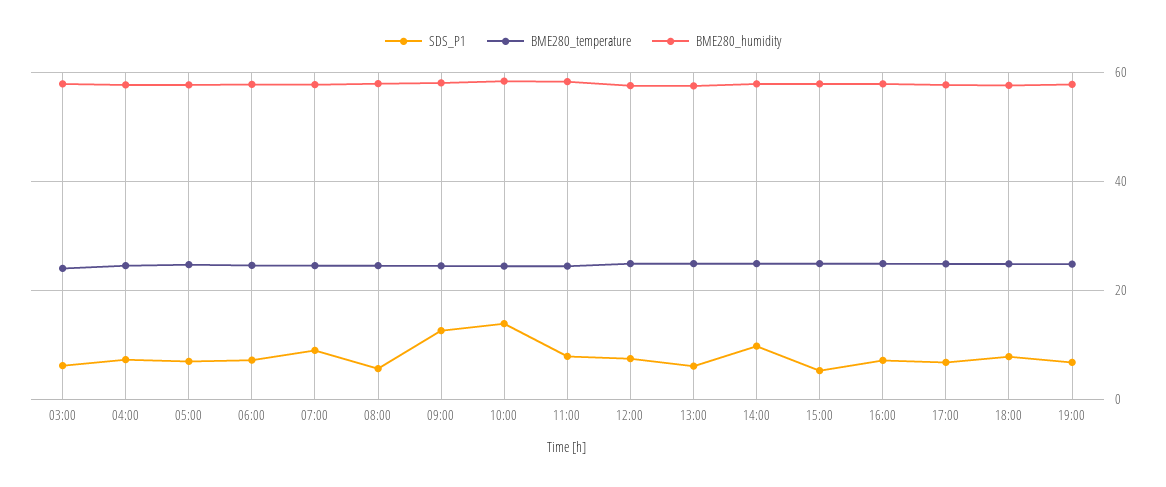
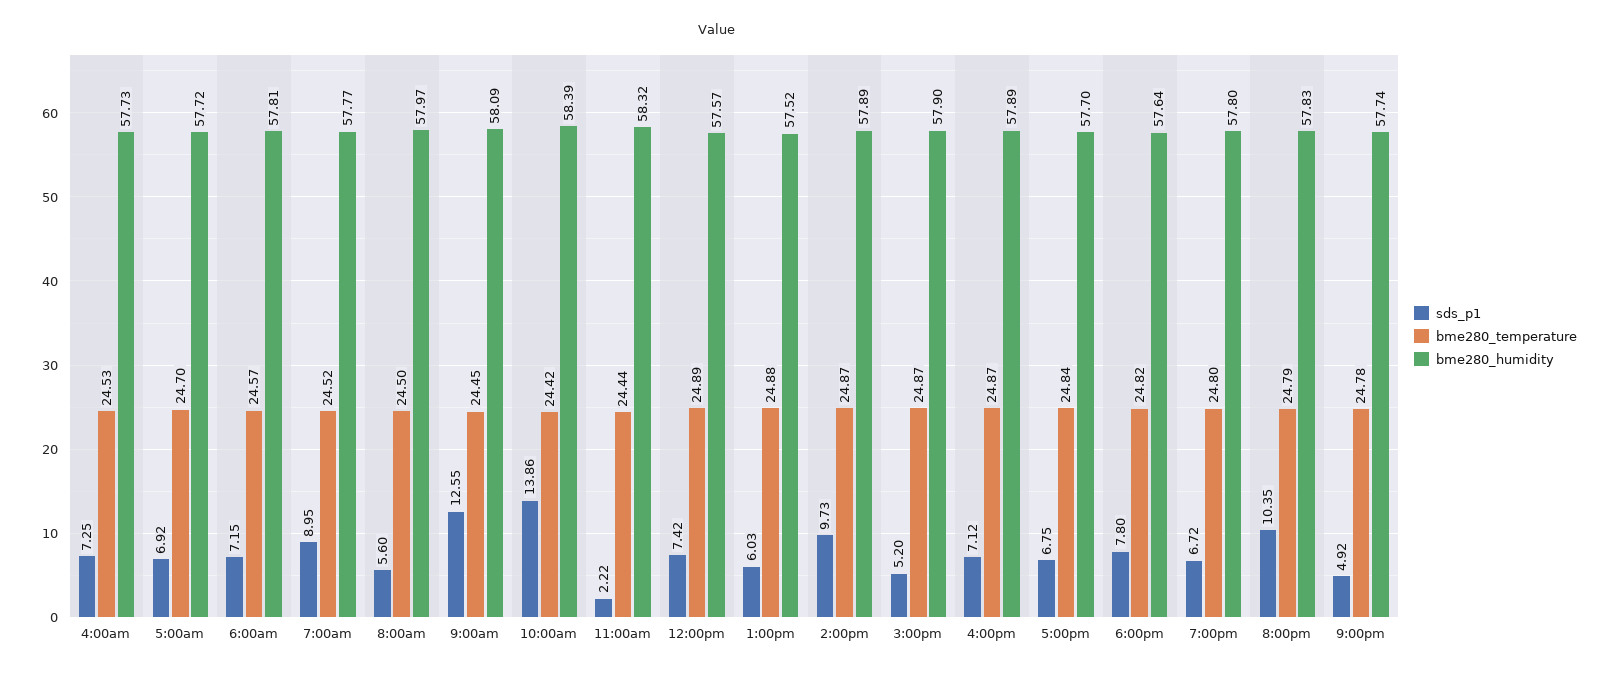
SDS_P1, 03:00: 6 -> none
BME280_temperature, 03:00: 24 -> none
BME280_humidity, 03:00: 58 -> none
SDS_P1, 11:00: 8 -> 2.22
SDS_P1, 8:00pm: none -> 10.35
BME280_temperature, 8:00pm: none -> 24.79
BME280_humidity, 8:00pm: none -> 57.83
SDS_P1, 9:00pm: none -> 4.92
BME280_temperature, 9:00pm: none -> 24.78
BME280_humidity, 9:00pm: none -> 57.74

